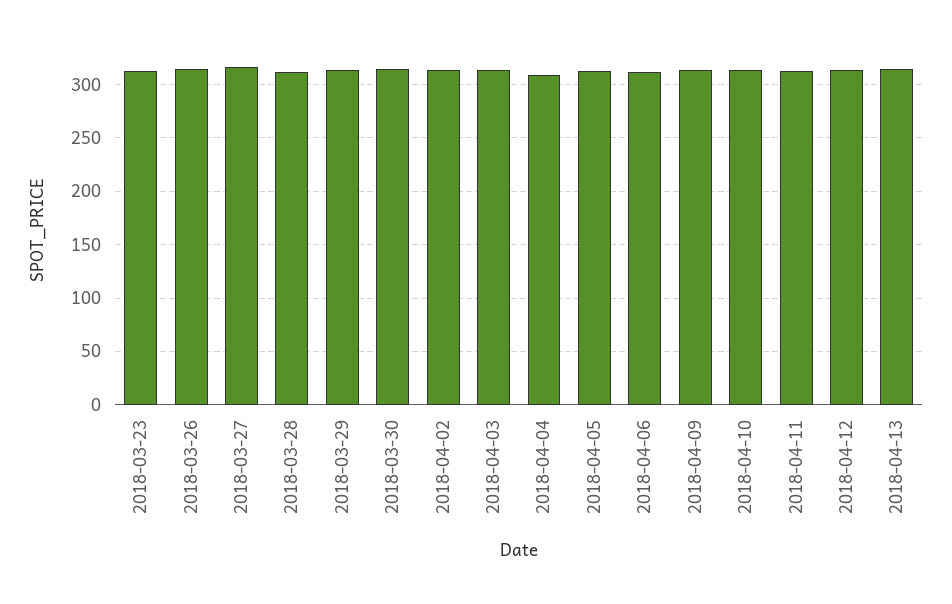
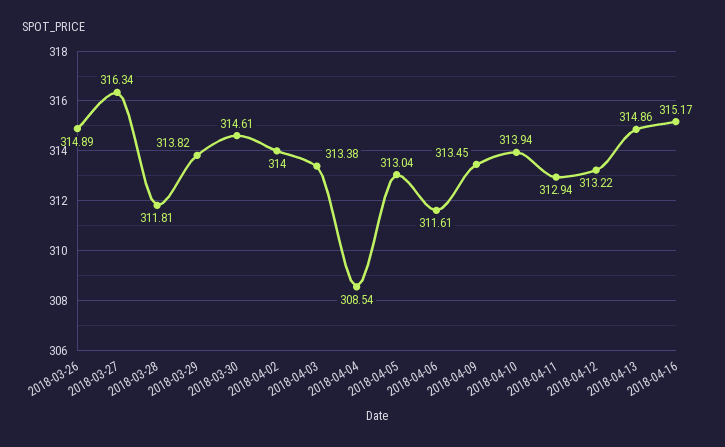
2018-03-23: 310 -> none
2018-04-16: none -> 315.17

